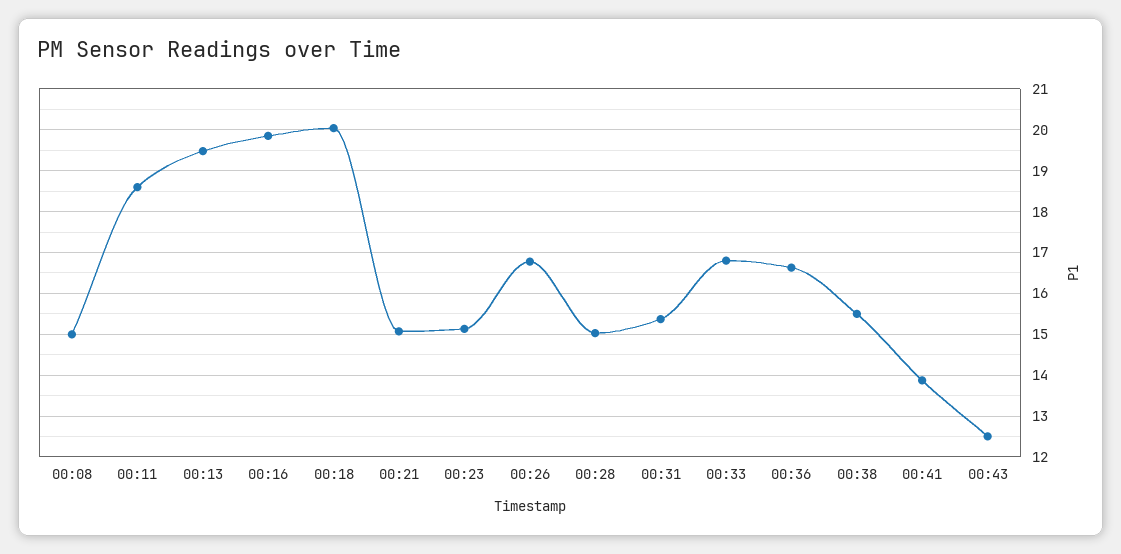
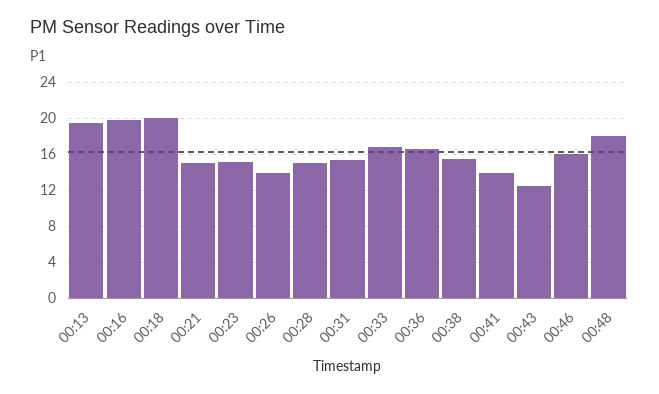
00:08: 15 -> none
00:11: 18.6 -> none
00:26: 16.8 -> 14
00:46: none -> 16
00:48: none -> 18

